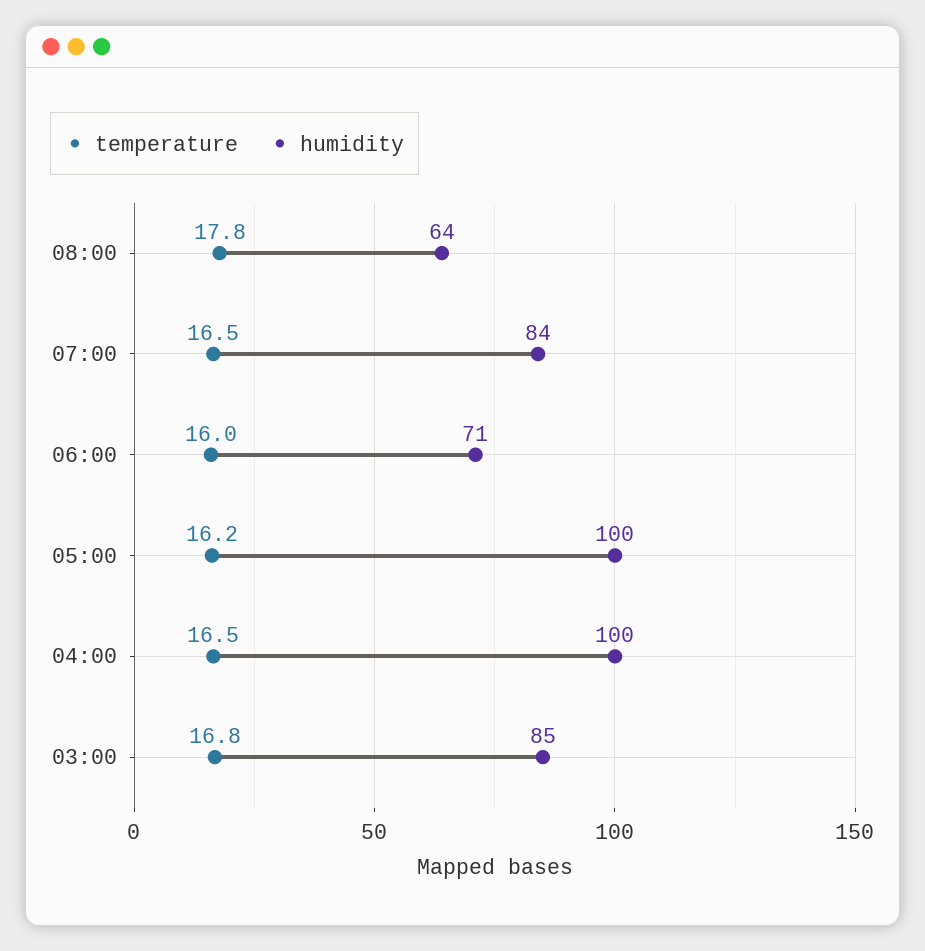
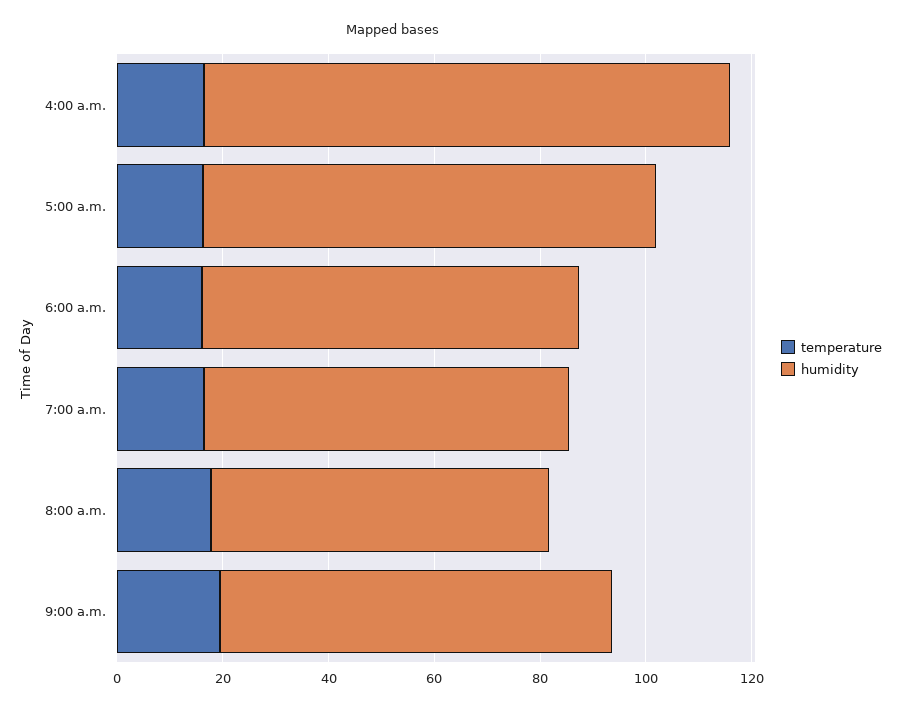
humidity, 07:00: 84 -> 70
humidity, 05:00: 100 -> 85
temperature, 03:00: 16.8 -> none
humidity, 03:00: 85 -> none
temperature, 9:00 a.m.: none -> 20
humidity, 9:00 a.m.: none -> 75

